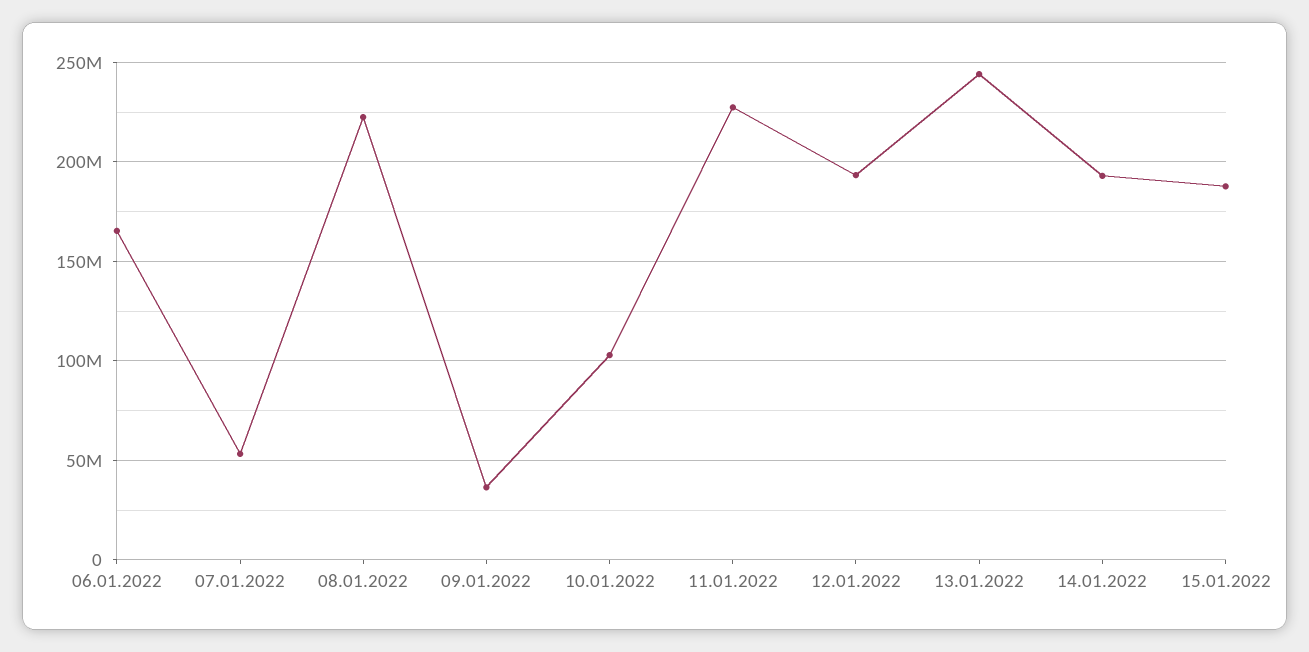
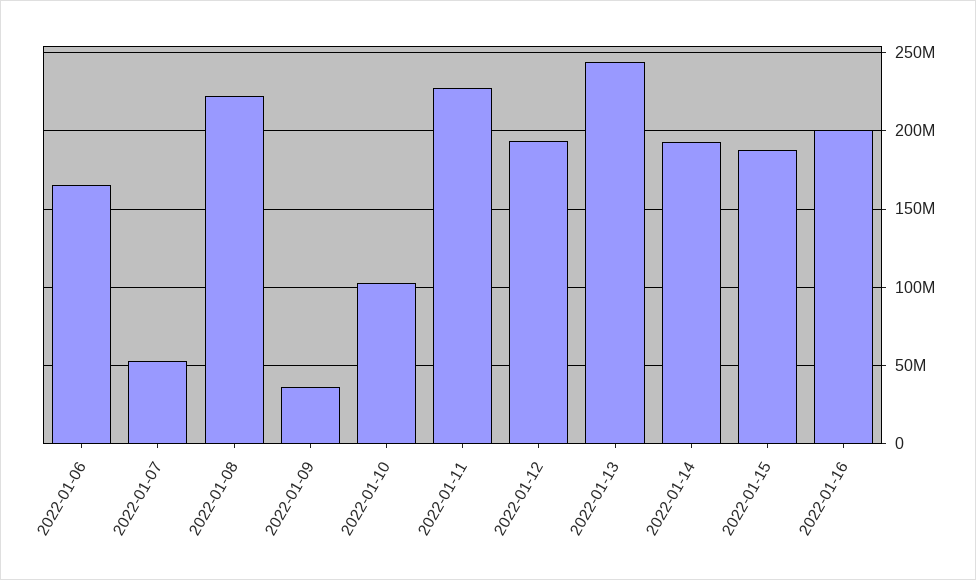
2022-01-16: none -> 200000000

